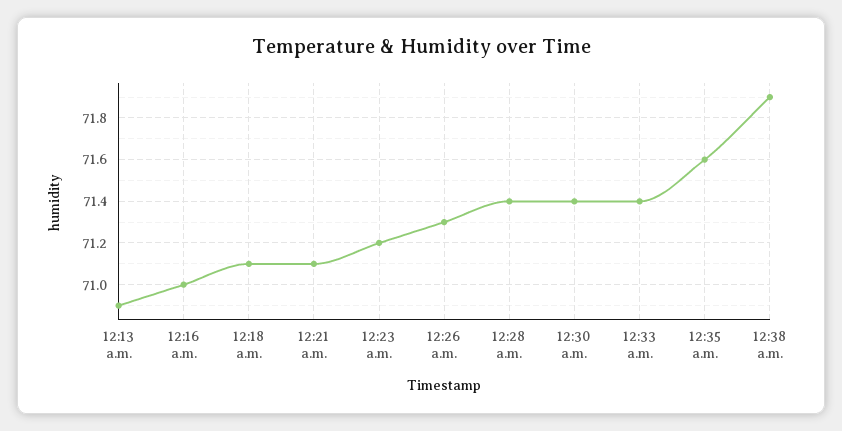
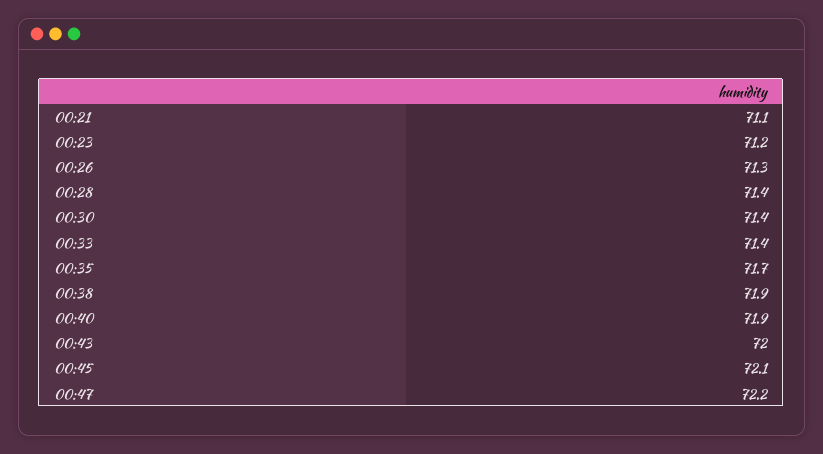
12:13 a.m.: 70.9 -> none
12:16 a.m.: 71 -> none
12:18 a.m.: 71.1 -> none
12:35 a.m.: 71.6 -> 71.7
00:40: none -> 71.9
00:43: none -> 72
00:45: none -> 72.1
00:47: none -> 72.2

